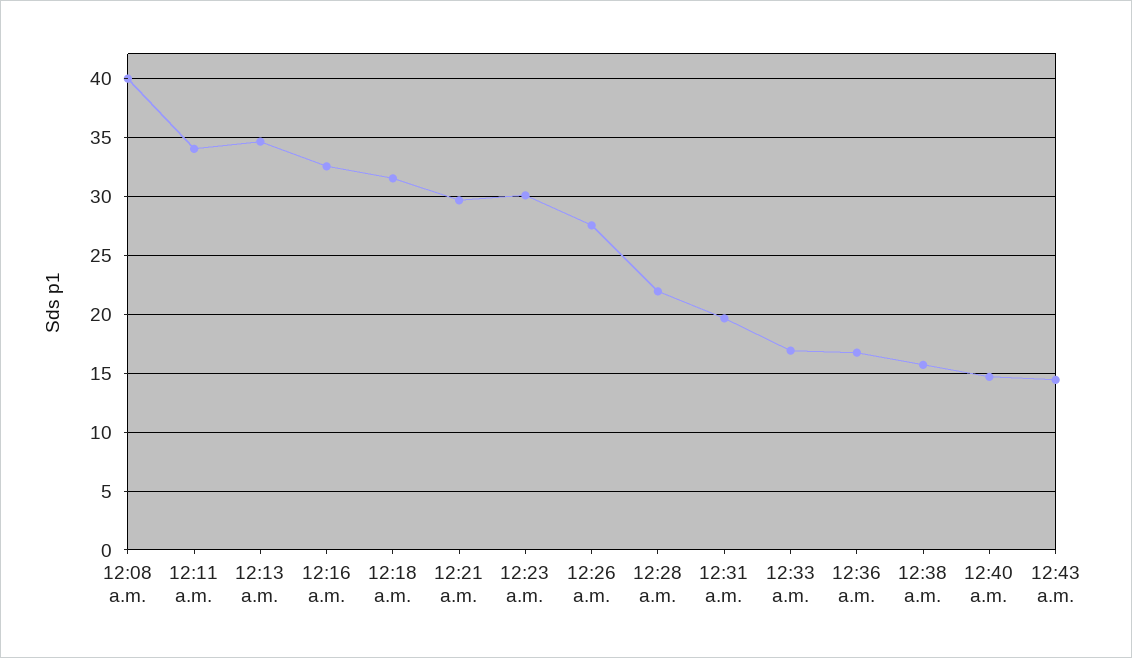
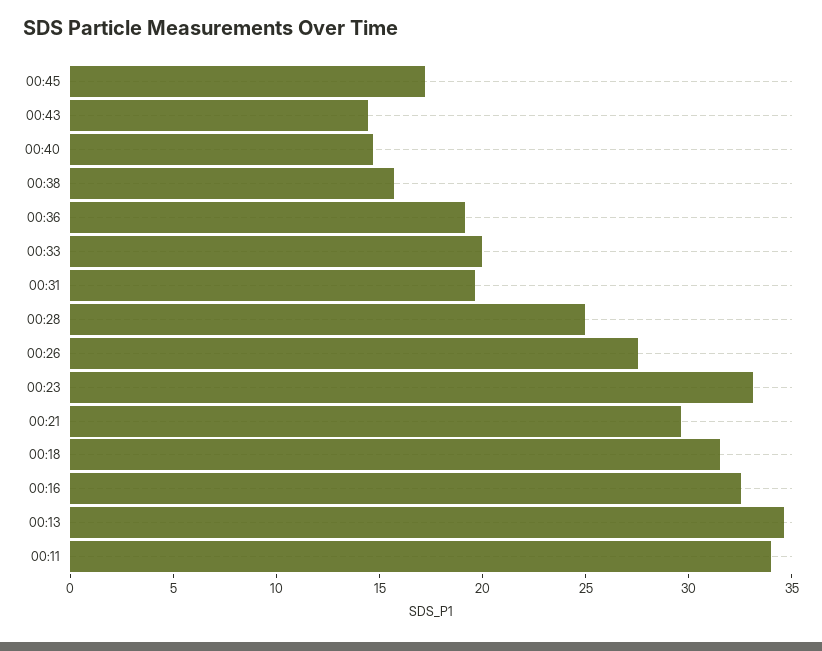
12:08 a.m.: 40 -> none
12:23 a.m.: 30 -> 33
12:28 a.m.: 22 -> 25
12:33 a.m.: 17 -> 20
12:36 a.m.: 17 -> 19
00:45: none -> 17

